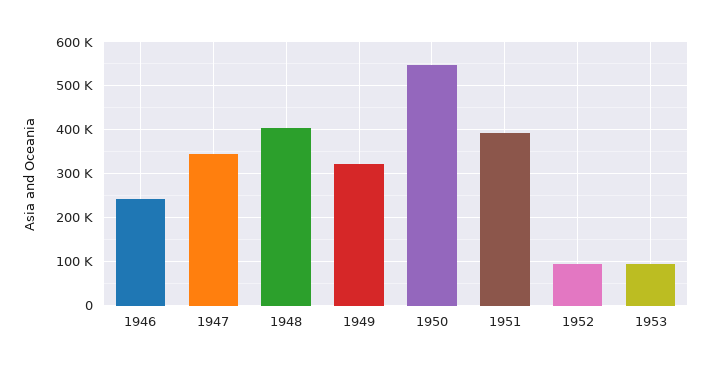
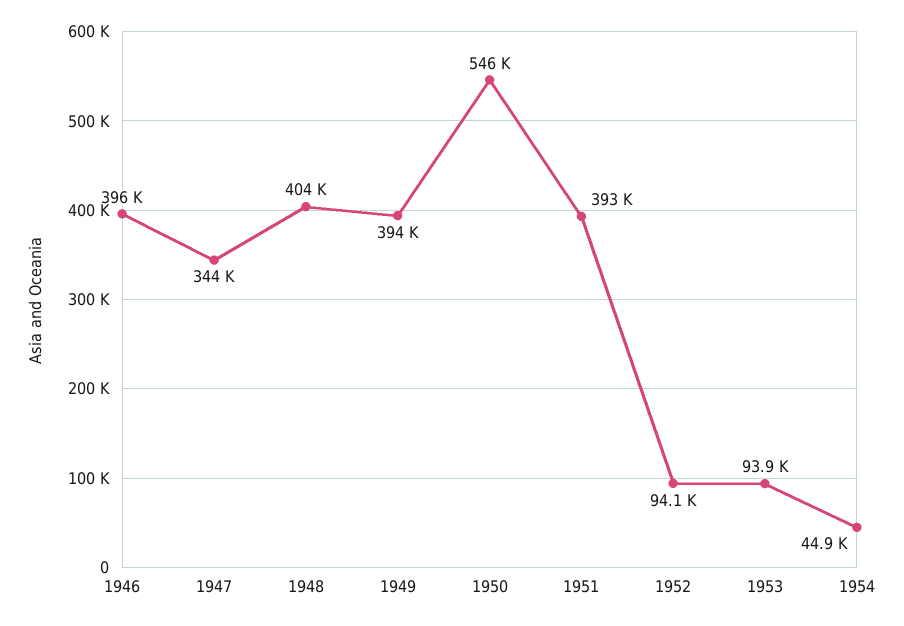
1946: 240000 -> 396000
1949: 320000 -> 394000
1954: none -> 44900

